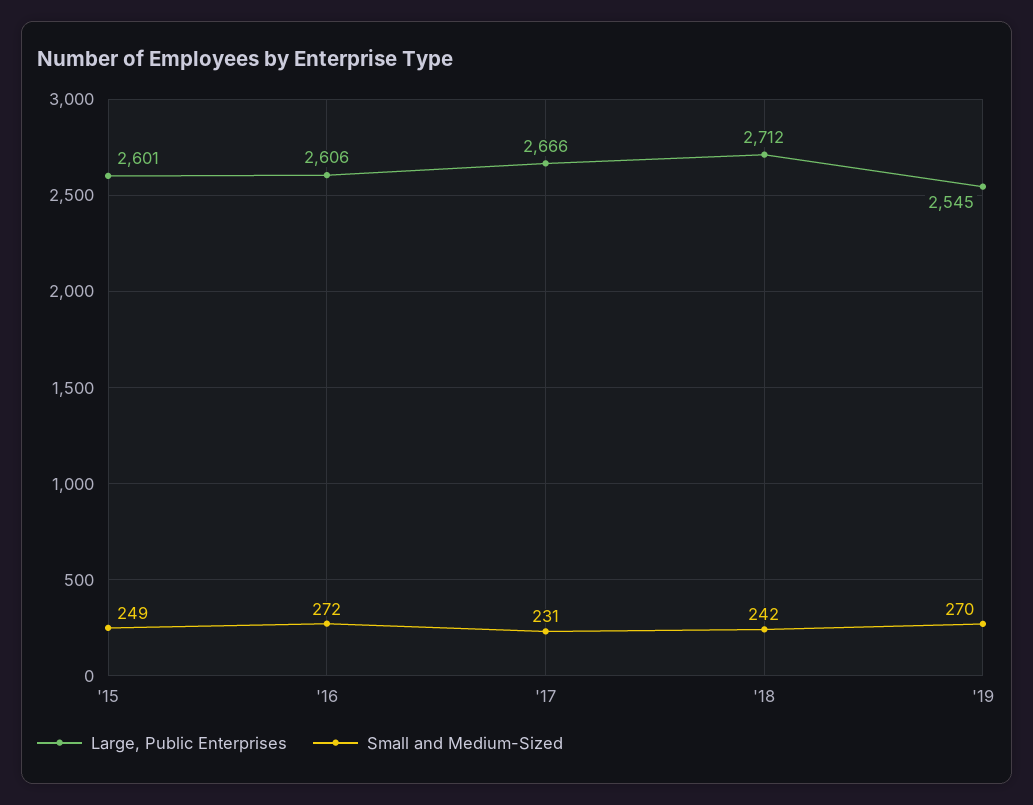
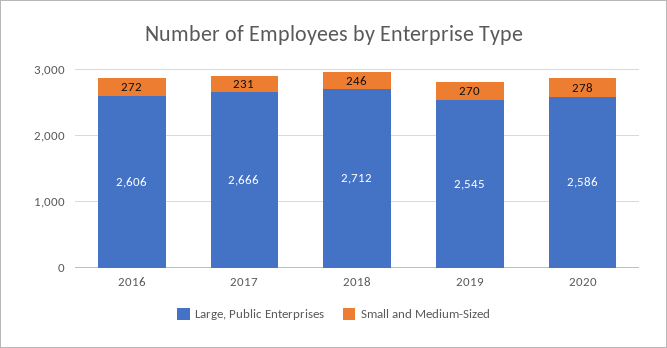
Large, Public Enterprises, '15: 2601 -> none
Small and Medium-Sized, '15: 249 -> none
Small and Medium-Sized, '18: 242 -> 246
Large, Public Enterprises, 2020: none -> 2586
Small and Medium-Sized, 2020: none -> 278

